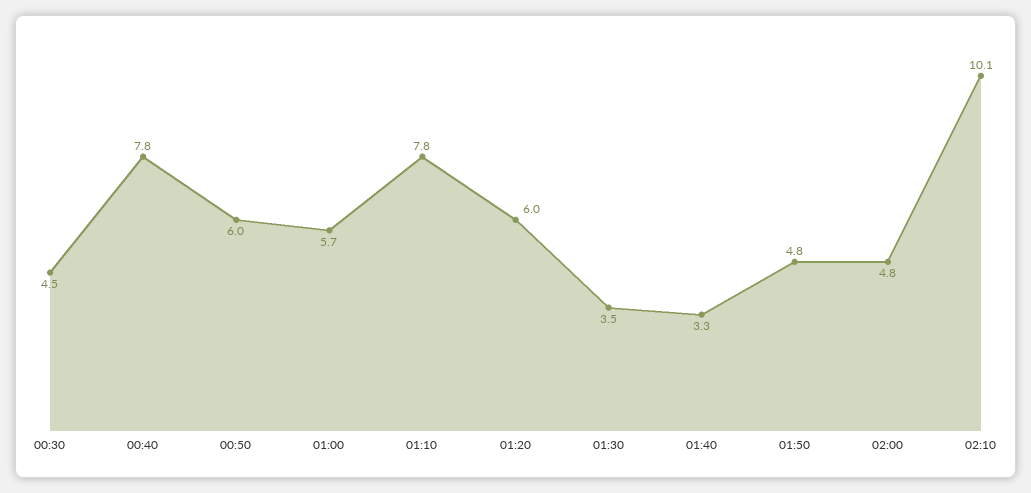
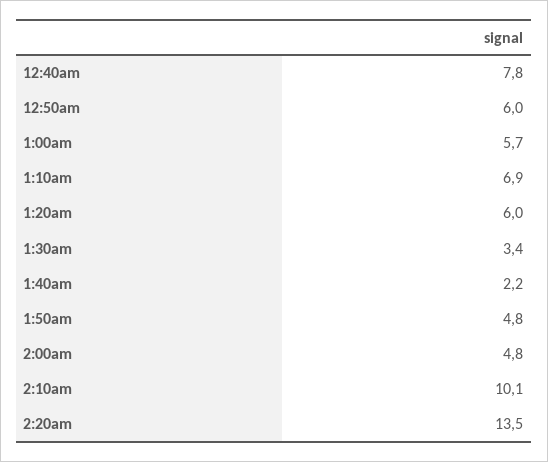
00:30: 4.5 -> none
01:10: 7.8 -> 6.9
01:30: 3.5 -> 3.4
01:40: 3.3 -> 2.2
2:20am: none -> 13.5

